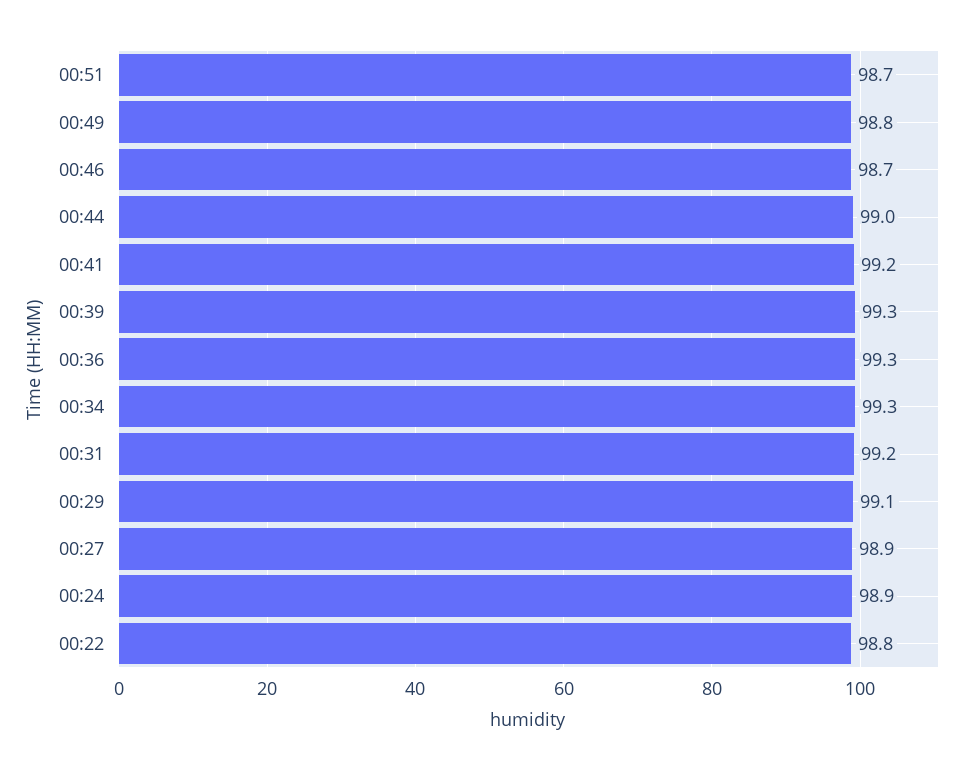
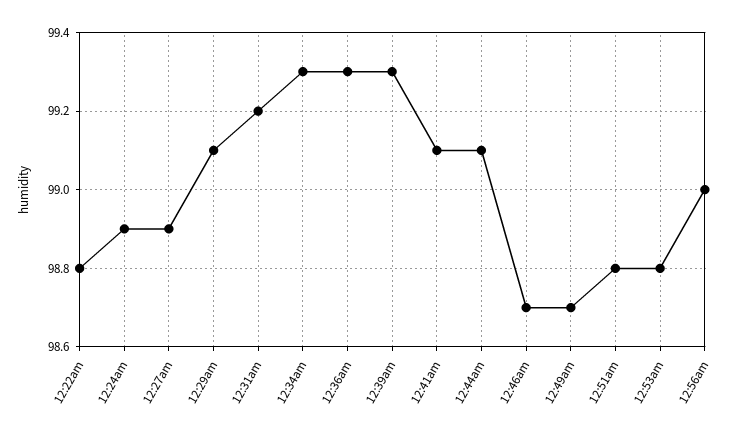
00:51: 98.7 -> 98.8
00:49: 98.8 -> 98.7
00:44: 99 -> 99.1
00:41: 99.2 -> 99.1
12:53am: none -> 98.8
12:56am: none -> 99

